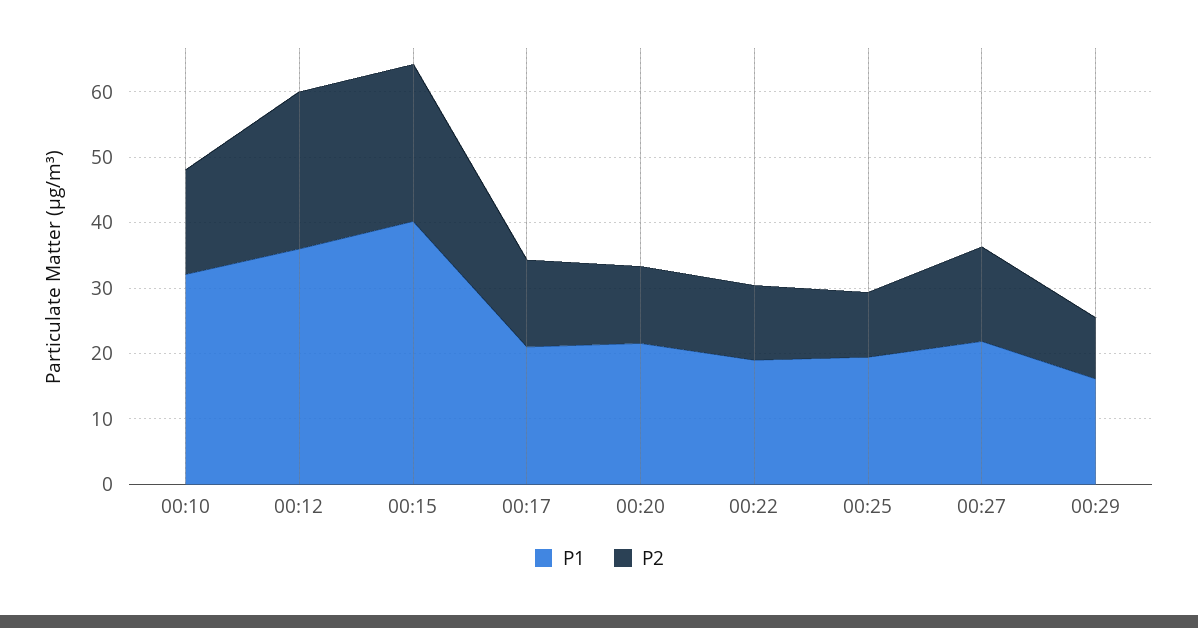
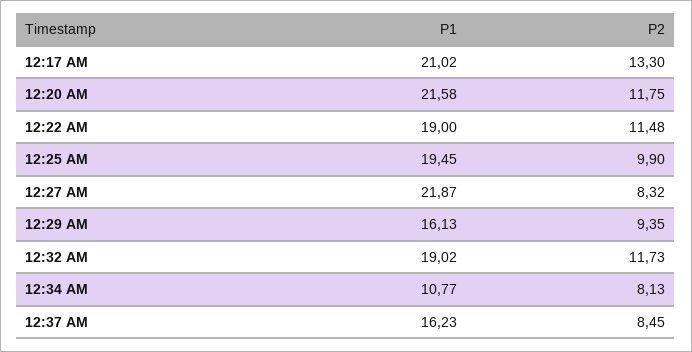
P1, 00:10: 32 -> none
P2, 00:10: 16 -> none
P1, 00:12: 36 -> none
P2, 00:12: 24 -> none
P1, 00:15: 40 -> none
P2, 00:15: 24 -> none
P2, 00:27: 14 -> 8.32
P1, 12:32 AM: none -> 19.02
P2, 12:32 AM: none -> 11.73
P1, 12:34 AM: none -> 10.77
P2, 12:34 AM: none -> 8.13
P1, 12:37 AM: none -> 16.23
P2, 12:37 AM: none -> 8.45

